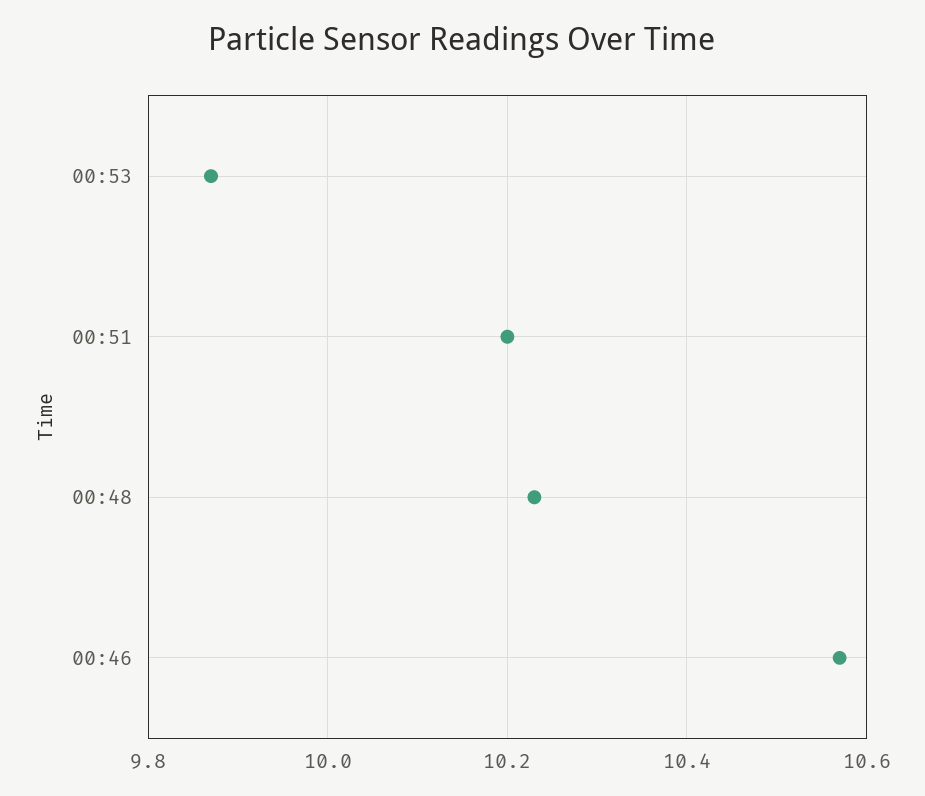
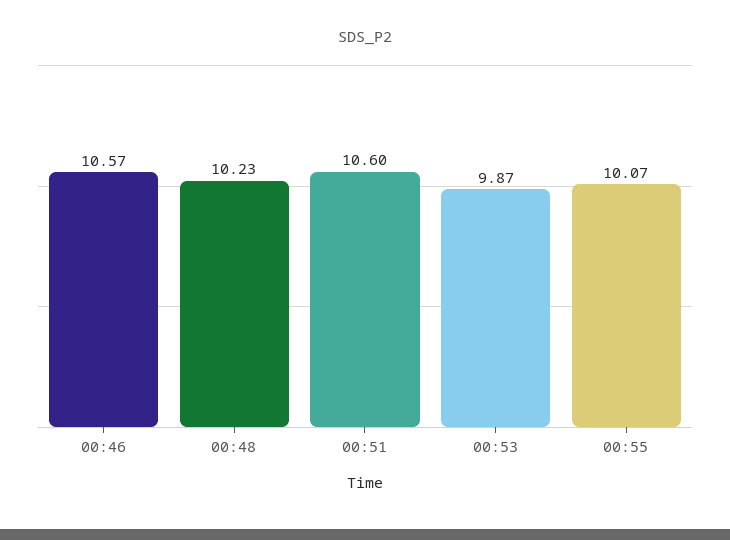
00:51: 10.2 -> 10.6
00:55: none -> 10.07

